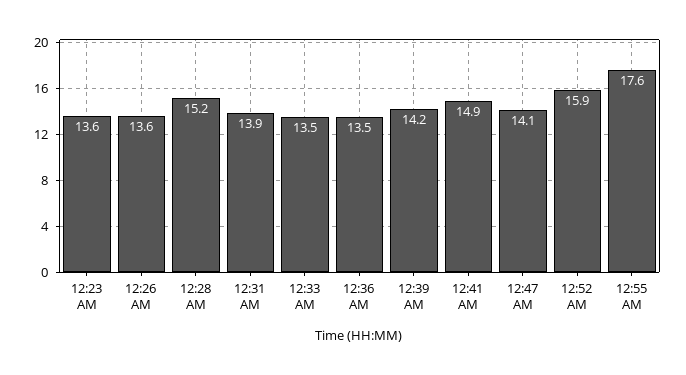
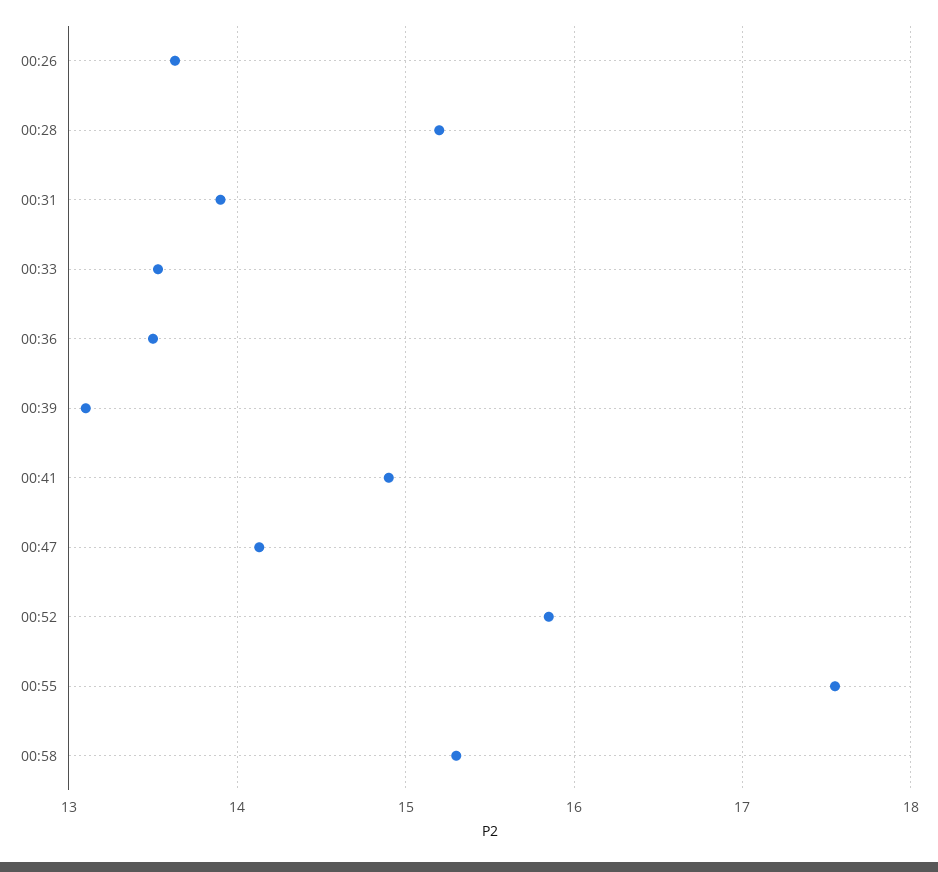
12:23 AM: 13.6 -> none
12:39 AM: 14.2 -> 13.1
00:58: none -> 15.3

